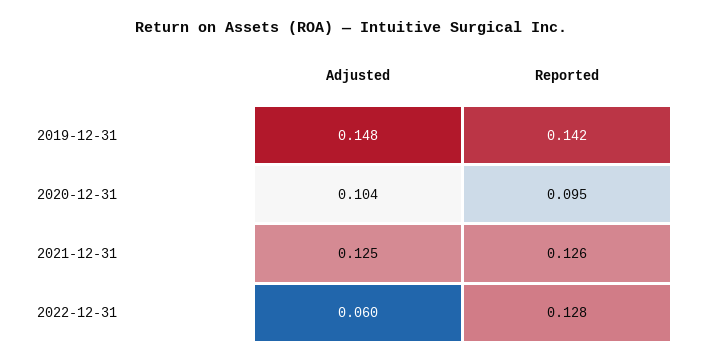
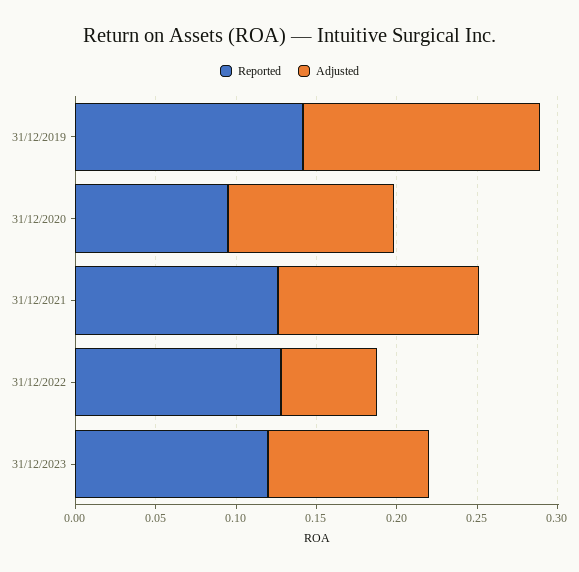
Reported, 31/12/2023: none -> 0.12
Adjusted, 31/12/2023: none -> 0.1

